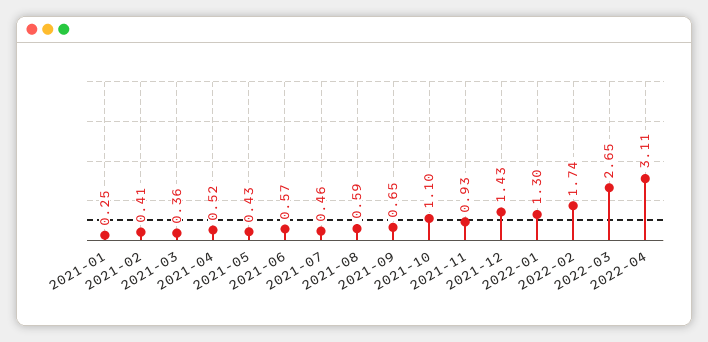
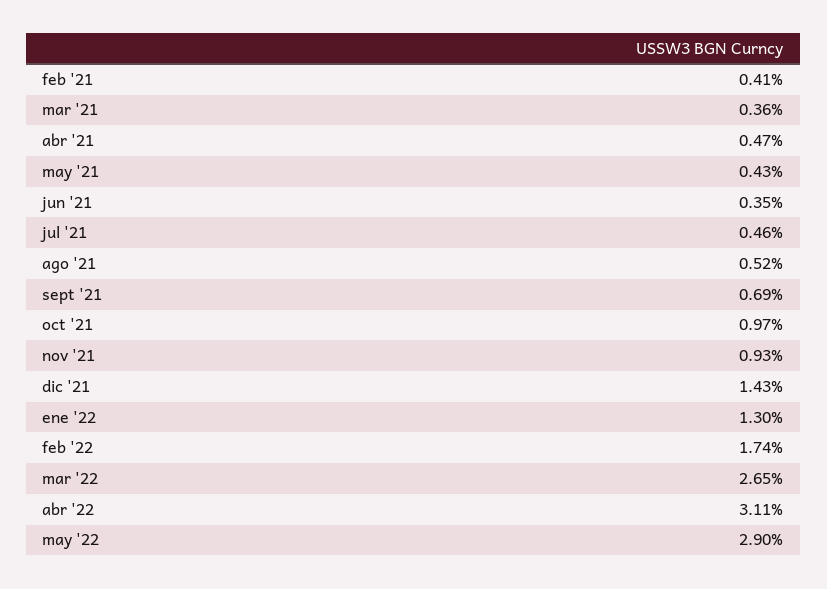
2021-01: 0.25 -> none
2021-04: 0.52 -> 0.47
2021-06: 0.57 -> 0.35
2021-08: 0.59 -> 0.52
2021-09: 0.65 -> 0.69
2021-10: 1.1 -> 0.97
may '22: none -> 2.9

